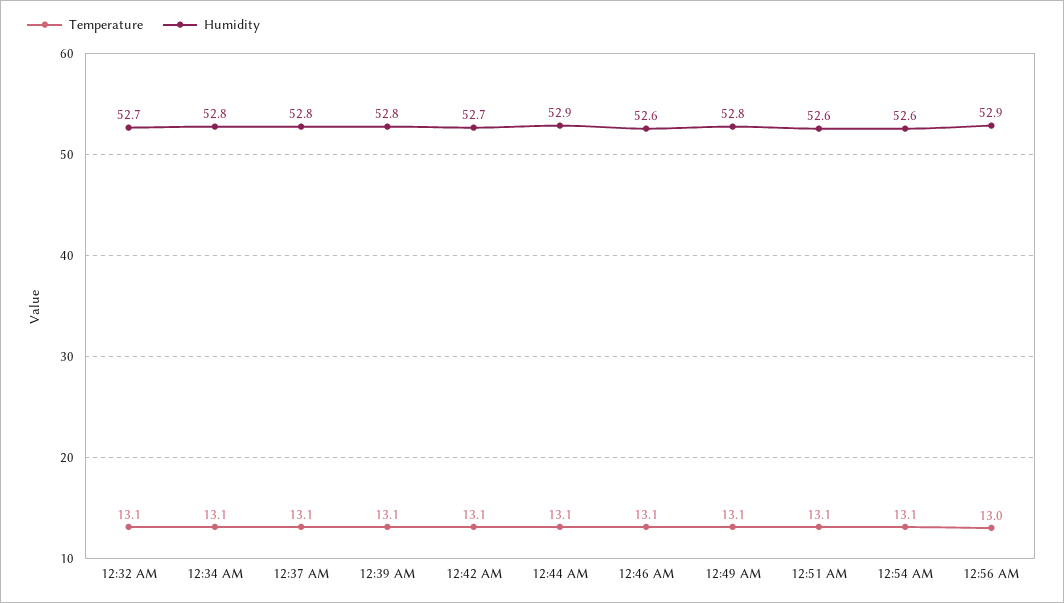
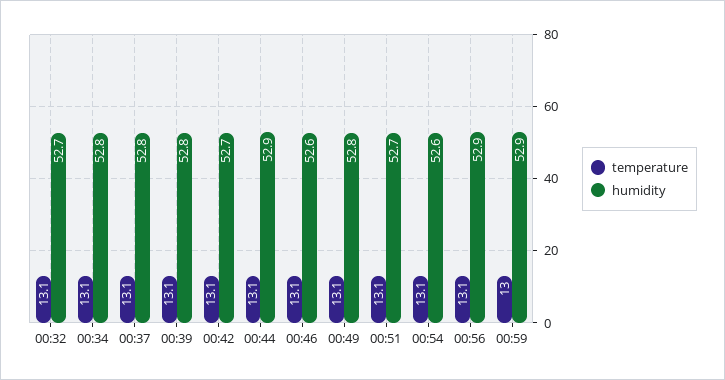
Humidity, 12:51 AM: 52.6 -> 52.7
Temperature, 12:56 AM: 13 -> 13.1
Temperature, 00:59: none -> 13
Humidity, 00:59: none -> 52.9

